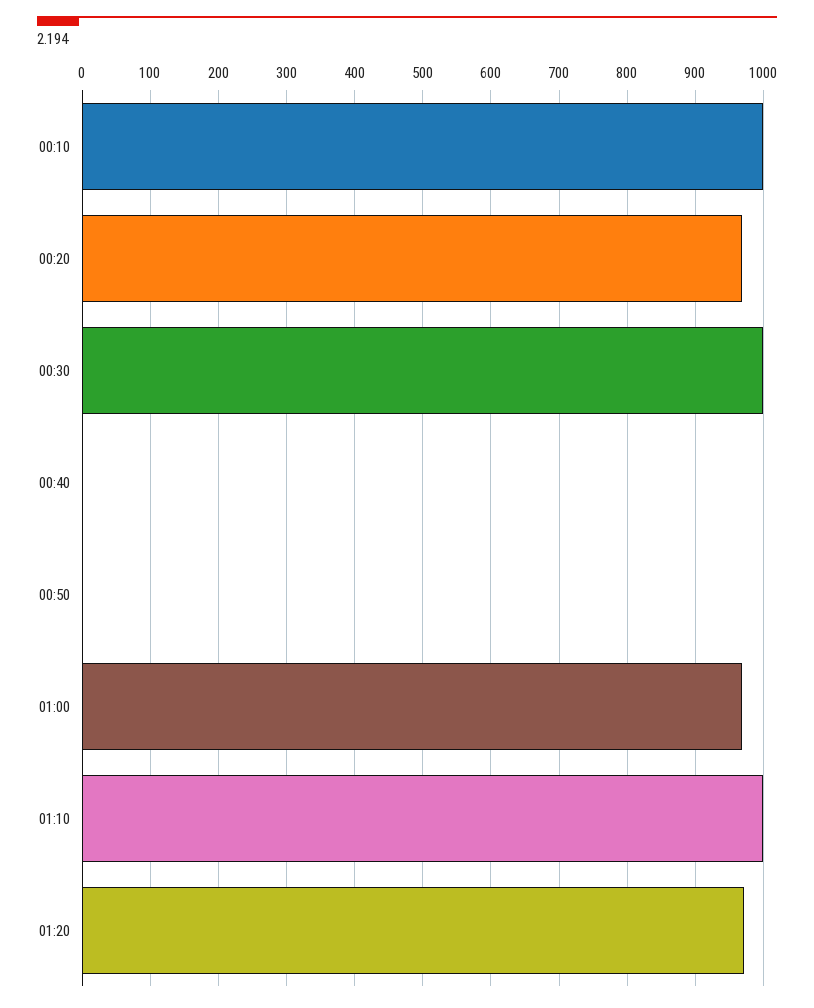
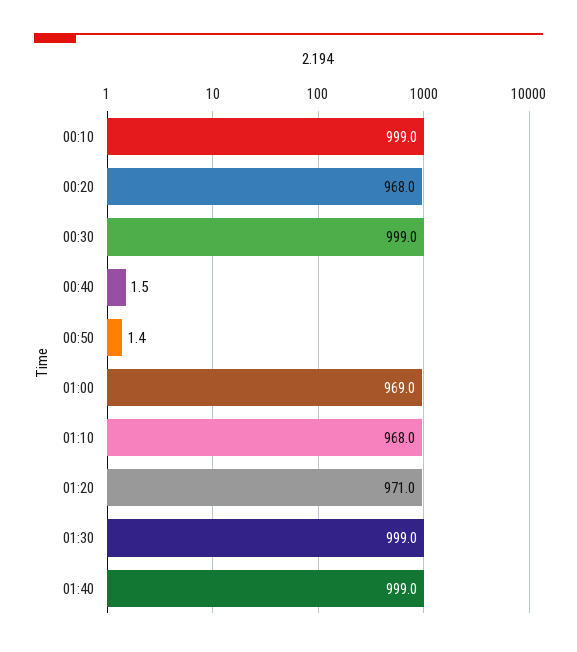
01:10: 1000 -> 968
01:30: none -> 999
01:40: none -> 999

